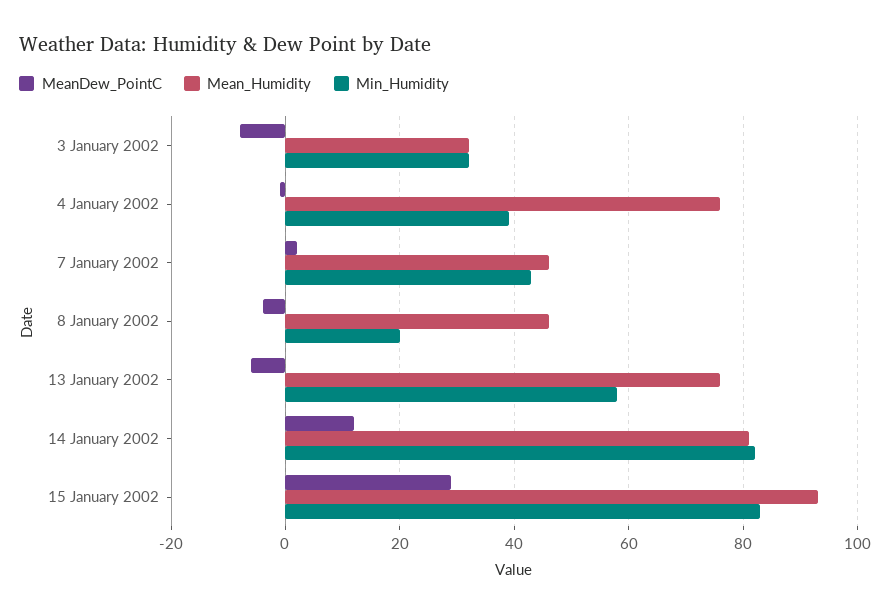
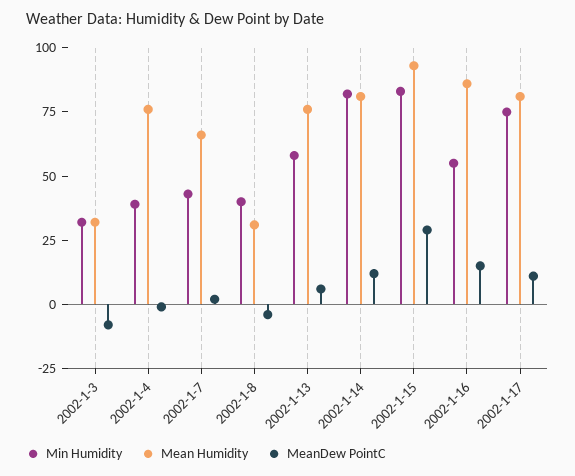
Mean_Humidity, 7 January 2002: 45 -> 65
Mean_Humidity, 8 January 2002: 45 -> 30
Min_Humidity, 8 January 2002: 20 -> 40
MeanDew_PointC, 13 January 2002: -5 -> 5
Min_Humidity, 2002-1-16: none -> 55
Mean_Humidity, 2002-1-16: none -> 85
MeanDew_PointC, 2002-1-16: none -> 15
Min_Humidity, 2002-1-17: none -> 75
Mean_Humidity, 2002-1-17: none -> 80
MeanDew_PointC, 2002-1-17: none -> 10

